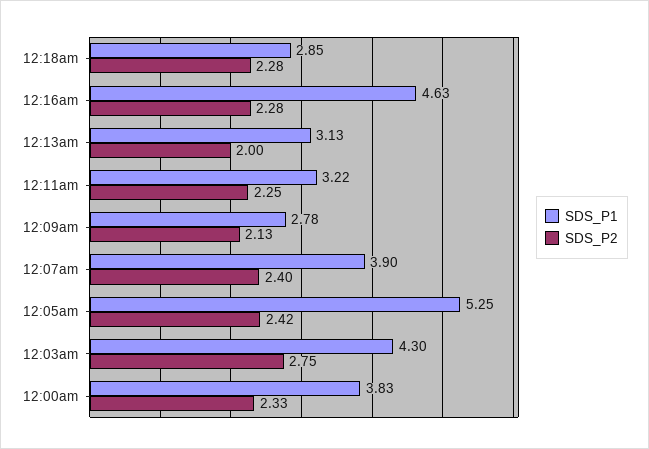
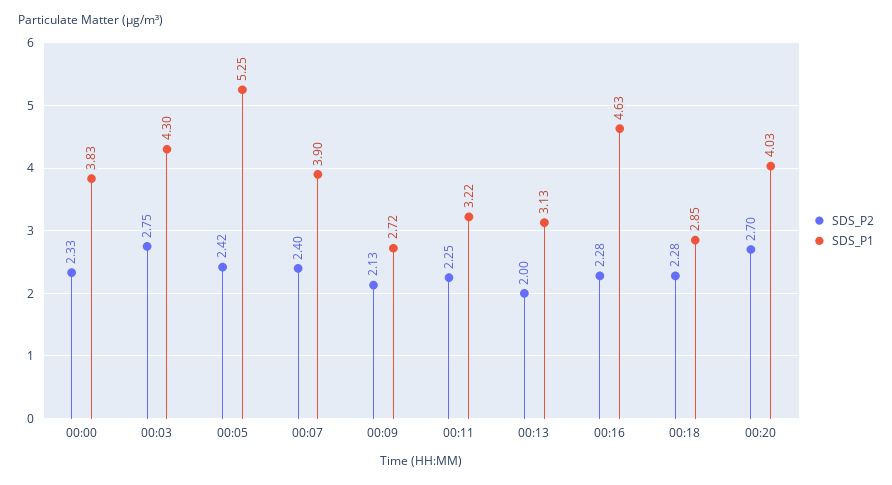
SDS_P1, 12:09am: 2.78 -> 2.72
SDS_P2, 00:20: none -> 2.7
SDS_P1, 00:20: none -> 4.03

